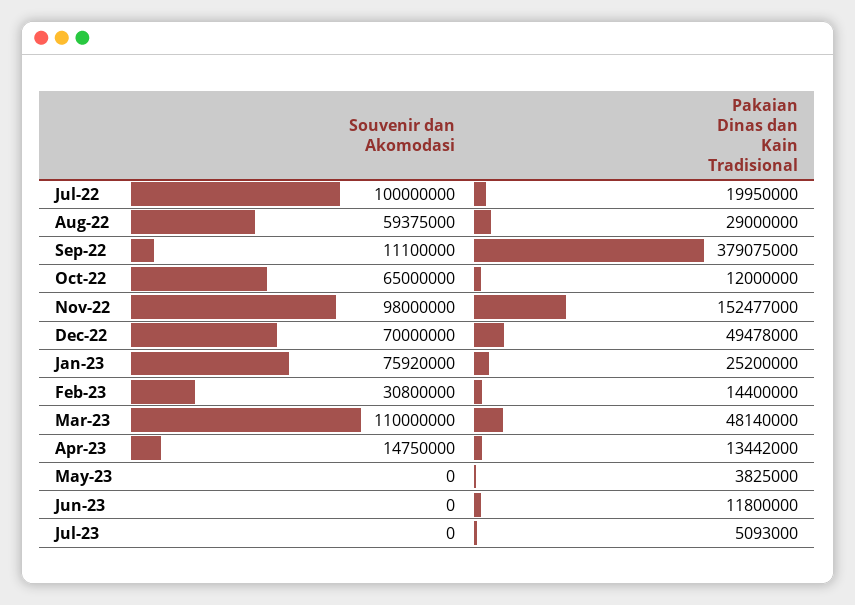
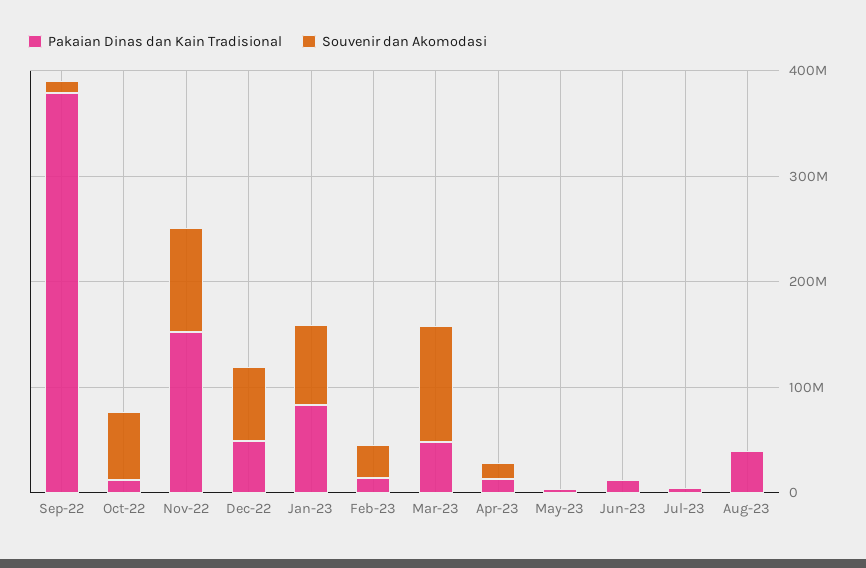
Souvenir dan Akomodasi, Jul-22: 100000000 -> none
Pakaian Dinas dan Kain Tradisional, Jul-22: 19950000 -> none
Souvenir dan Akomodasi, Aug-22: 59375000 -> none
Pakaian Dinas dan Kain Tradisional, Aug-22: 29000000 -> none
Pakaian Dinas dan Kain Tradisional, Jan-23: 25200000 -> 80000000
Pakaian Dinas dan Kain Tradisional, Aug-23: none -> 40000000
Souvenir dan Akomodasi, Aug-23: none -> 0

